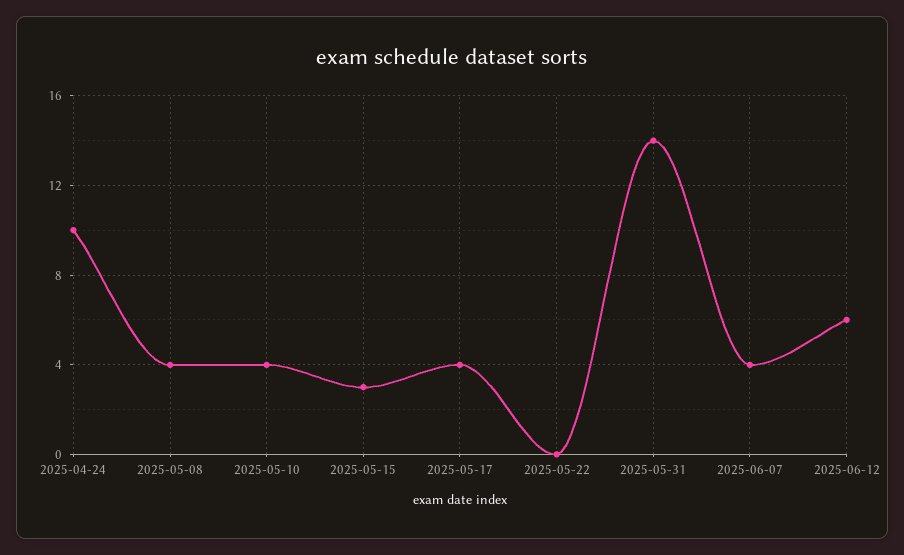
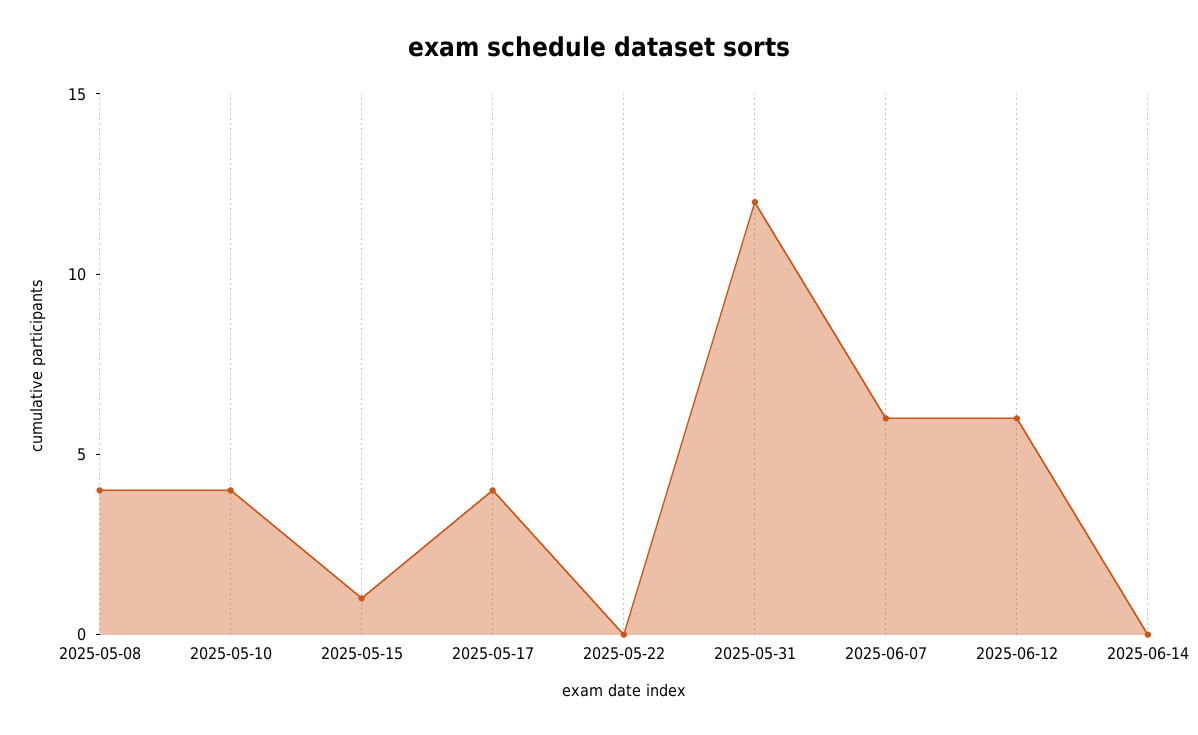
2025-04-24: 10 -> none
2025-05-15: 3 -> 1
2025-05-31: 14 -> 12
2025-06-07: 4 -> 6
2025-06-14: none -> 0

